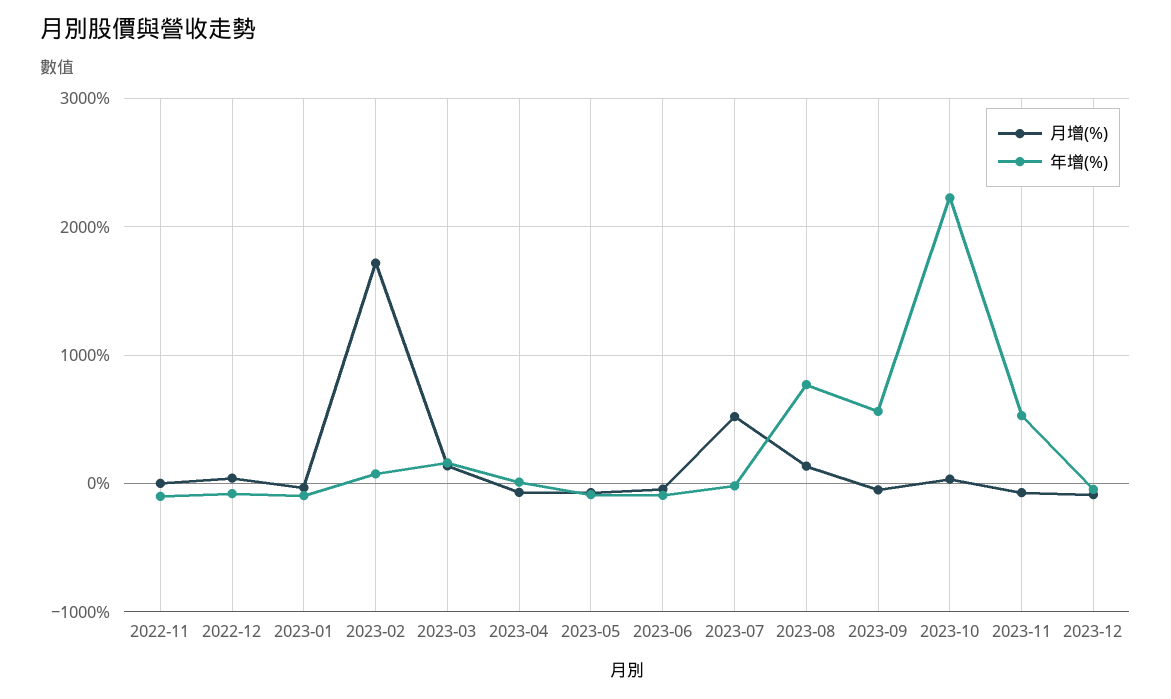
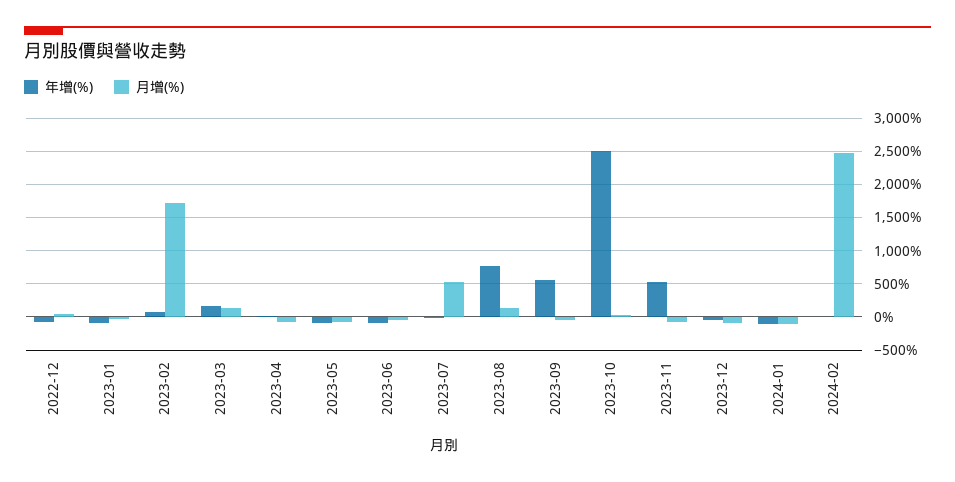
月增(%), 2022-11: 0 -> none
年增(%), 2022-11: -100 -> none
年增(%), 2023-10: 2200 -> 2500
年增(%), 2024-01: none -> -100
月增(%), 2024-01: none -> -100
年增(%), 2024-02: none -> 0
月增(%), 2024-02: none -> 2500

